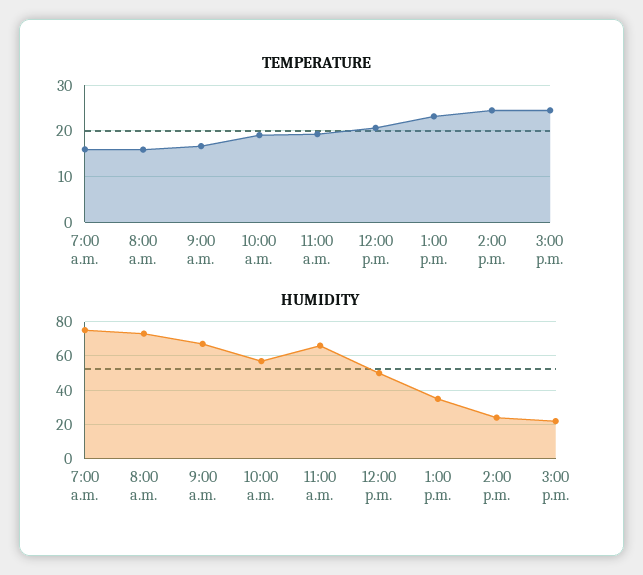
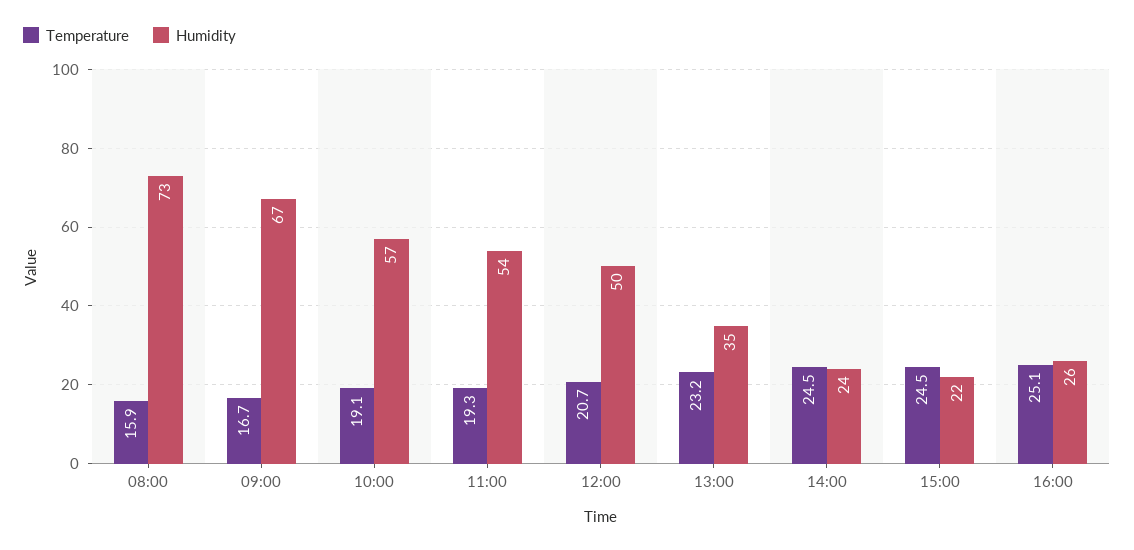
TEMPERATURE, 7:00 a.m.: 16 -> none
HUMIDITY, 7:00 a.m.: 75 -> none
HUMIDITY, 11:00 a.m.: 65 -> 54
TEMPERATURE, 16:00: none -> 25.1
HUMIDITY, 16:00: none -> 26

